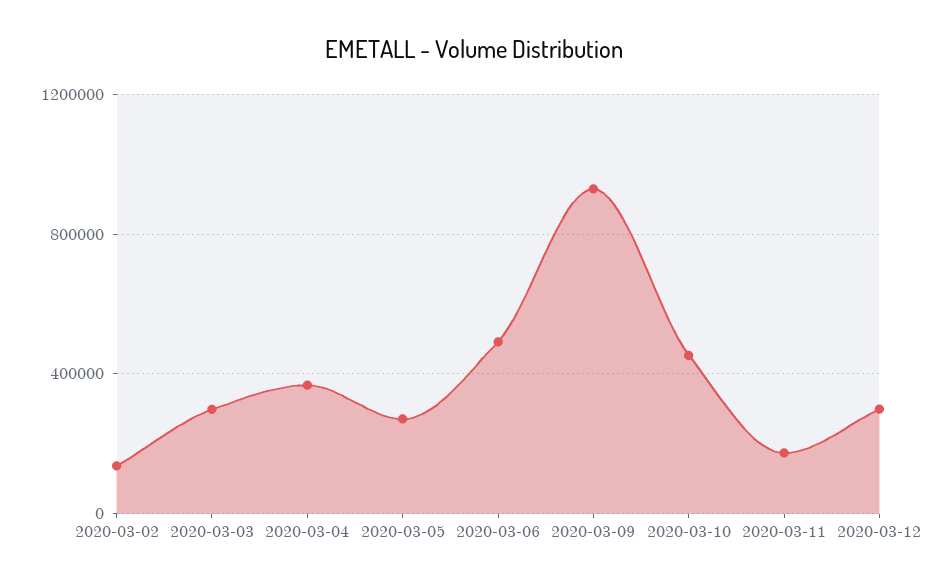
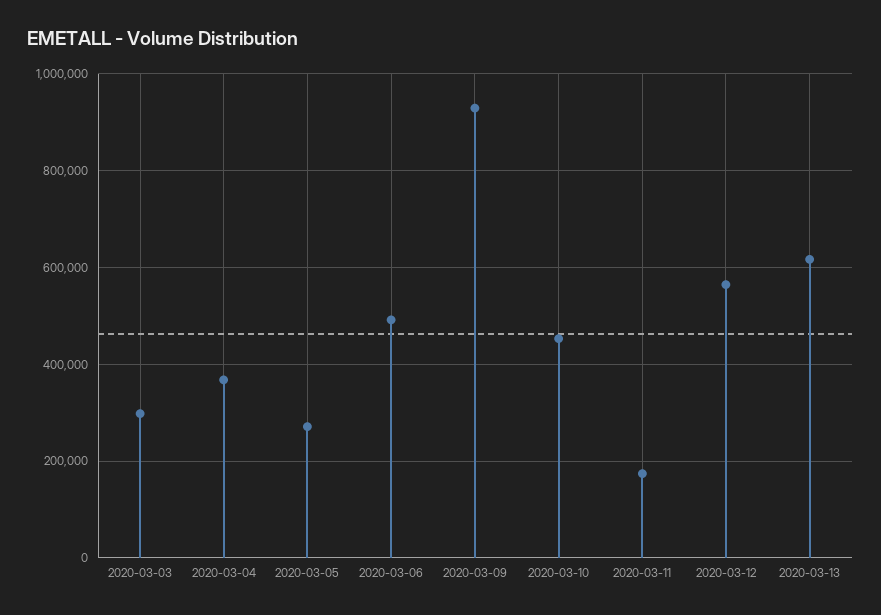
2020-03-02: 150000 -> none
2020-03-12: 300000 -> 560000
2020-03-13: none -> 620000

